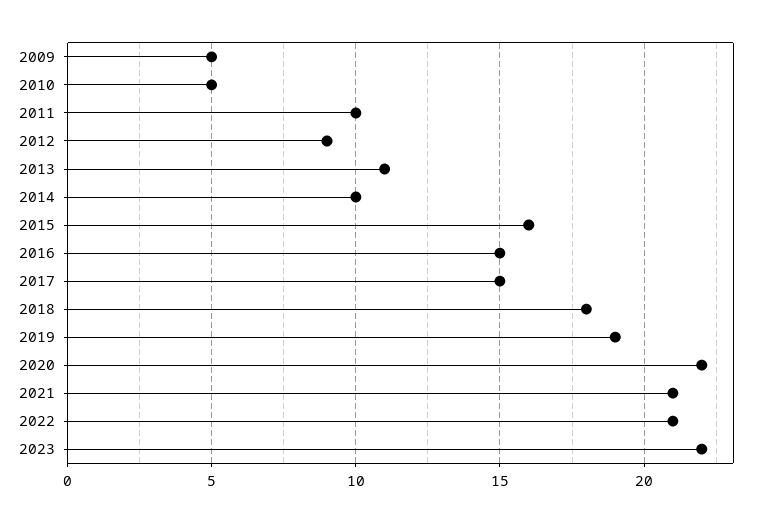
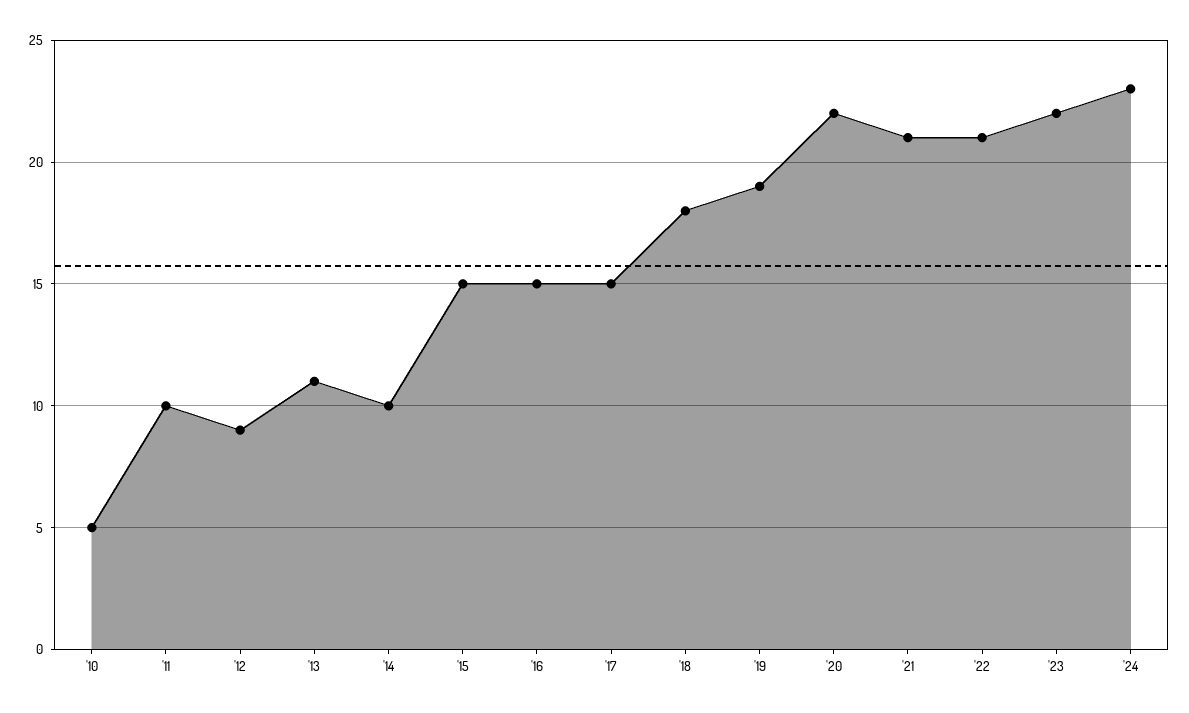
2009: 5 -> none
2015: 16 -> 15
'24: none -> 23

